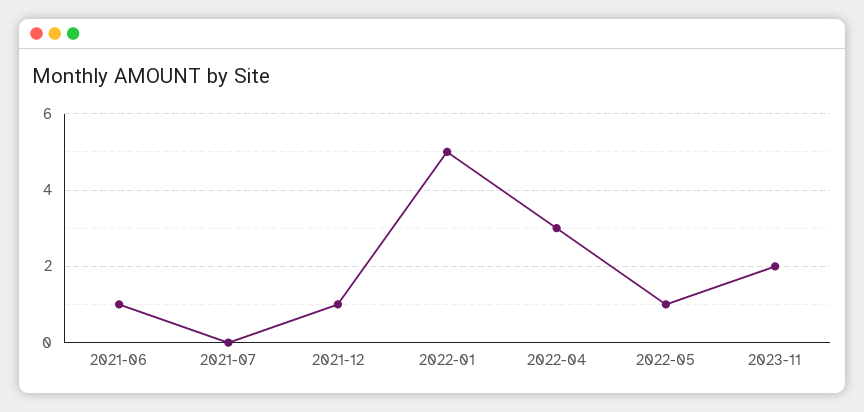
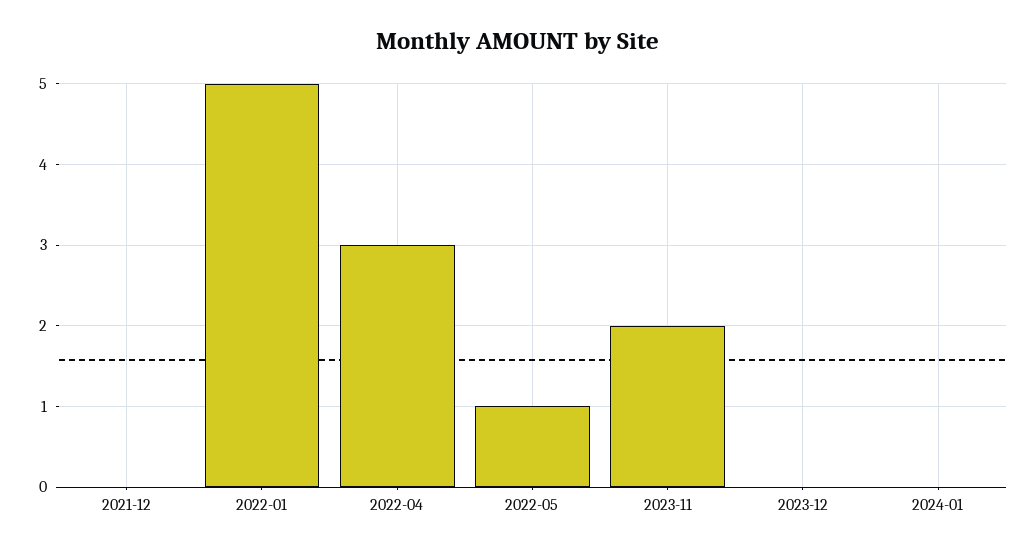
2021-06: 1 -> none
2021-07: 0 -> none
2021-12: 1 -> 0
2023-12: none -> 0
2024-01: none -> 0

